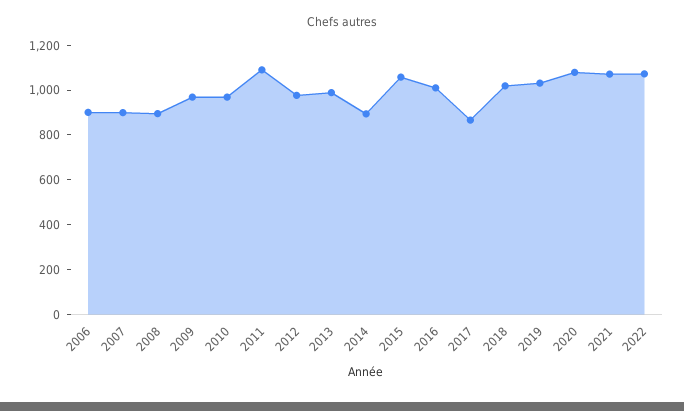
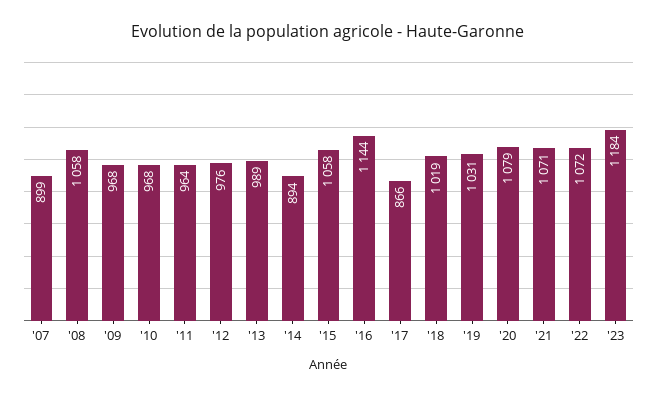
2006: 900 -> none
2008: 900 -> 1058
2011: 1100 -> 964
2016: 1000 -> 1144
'23: none -> 1184

